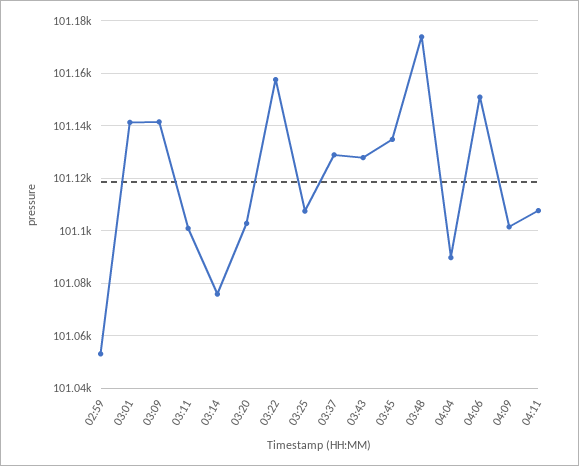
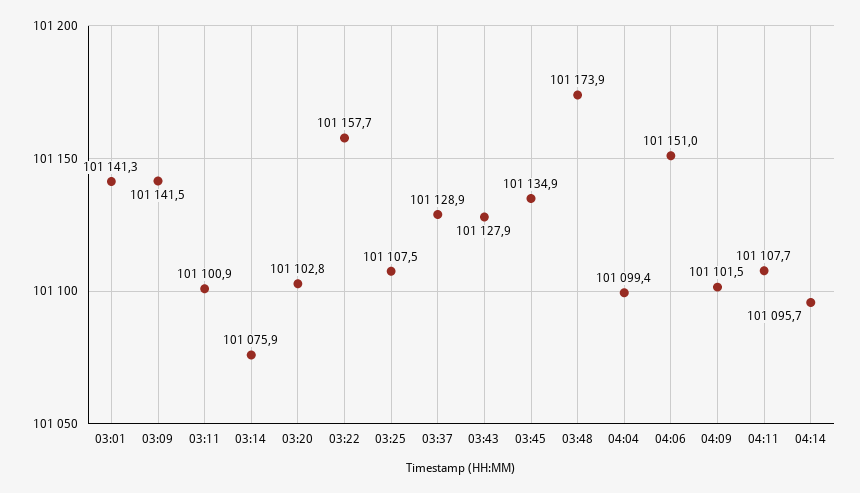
02:59: 101052.5 -> none
04:04: 101090 -> 101099.4
04:14: none -> 101095.7

